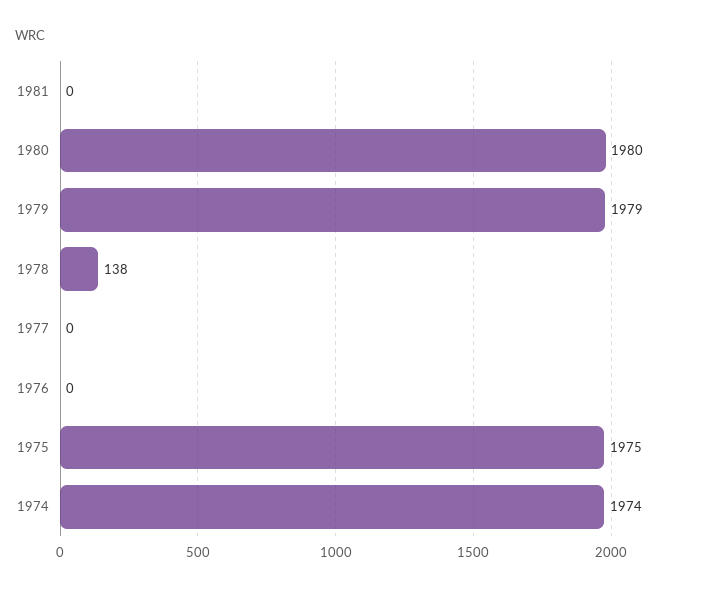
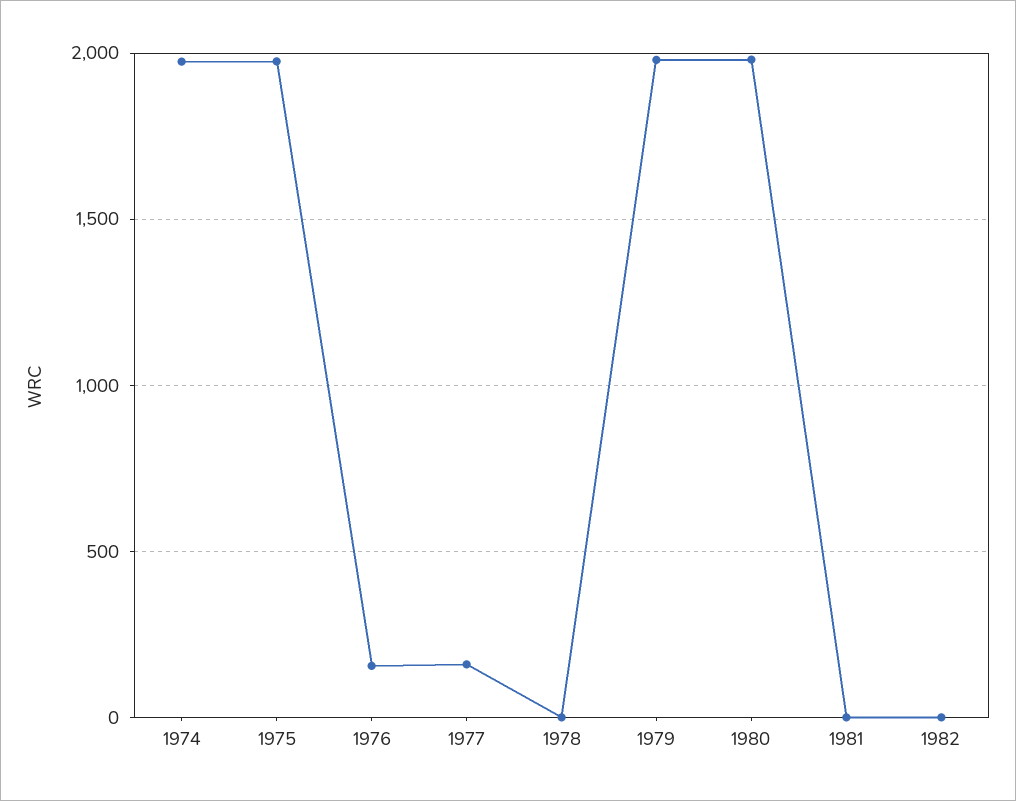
1978: 138 -> 0
1977: 0 -> 150
1976: 0 -> 150
1982: none -> 0

